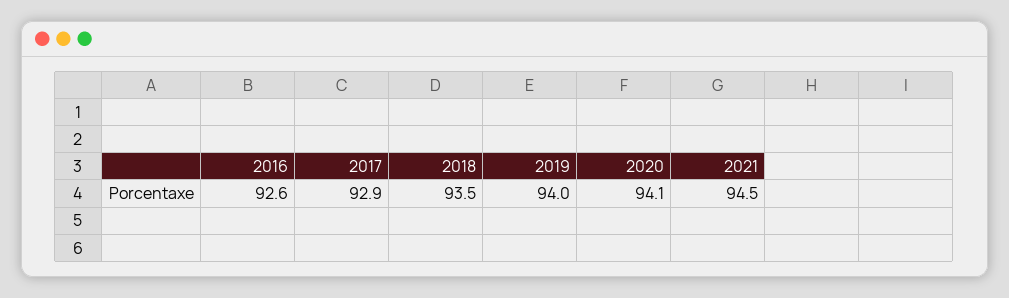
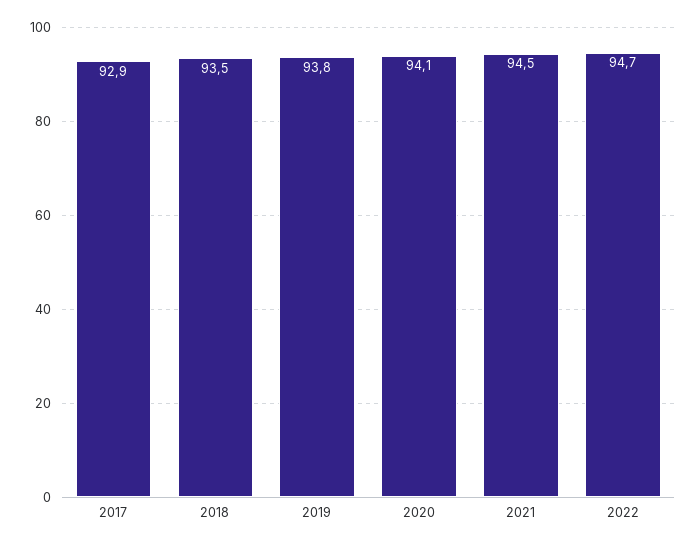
2016: 92.6 -> none
2019: 94 -> 93.8
2022: none -> 94.7

